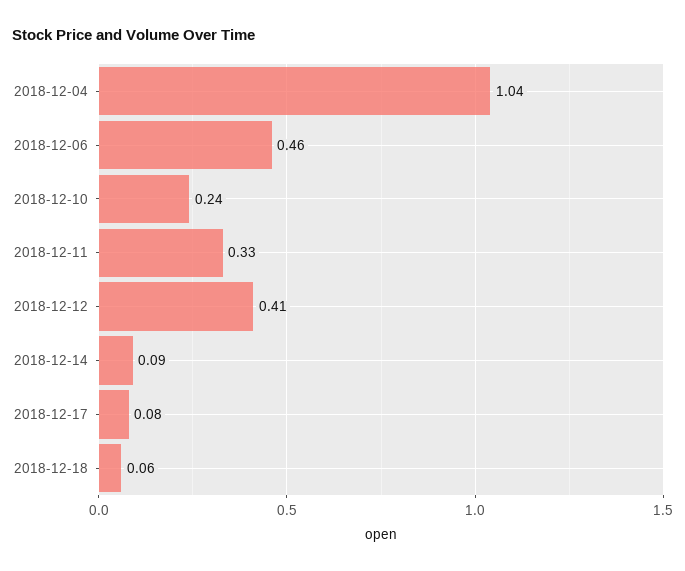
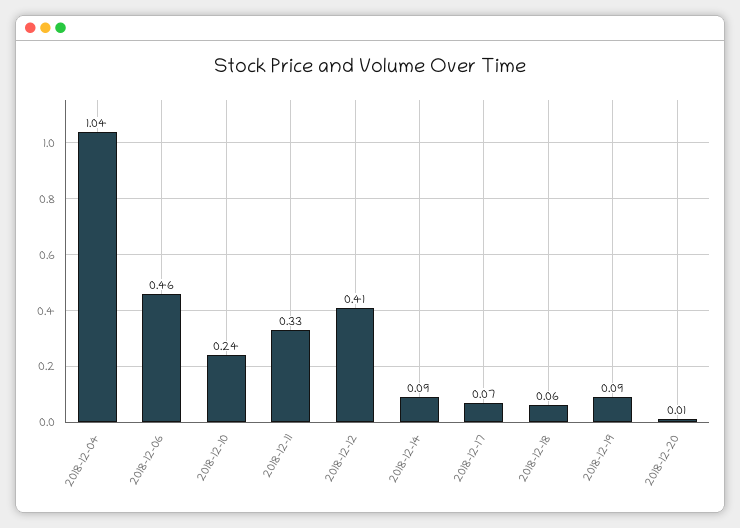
2018-12-17: 0.08 -> 0.07
2018-12-19: none -> 0.09
2018-12-20: none -> 0.01

